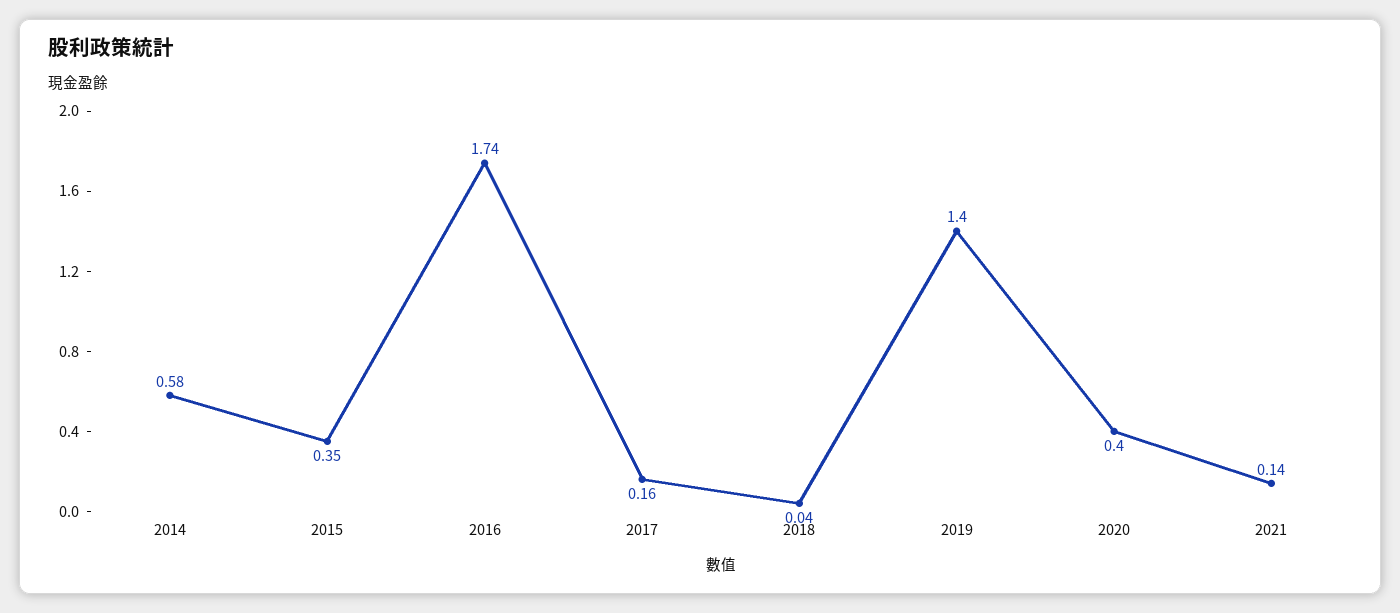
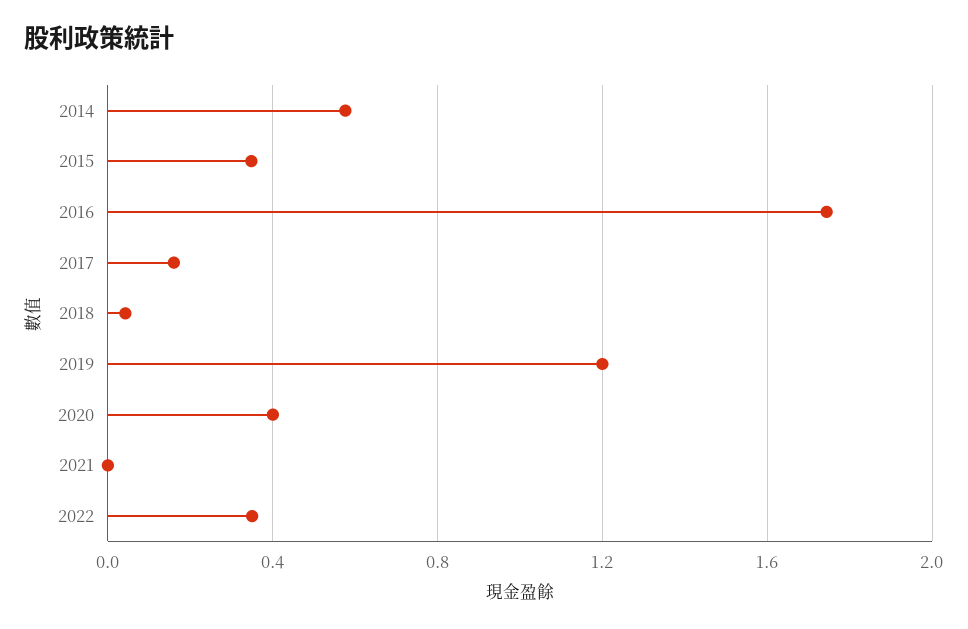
2019: 1.4 -> 1.2
2021: 0.14 -> 0
2022: none -> 0.35

